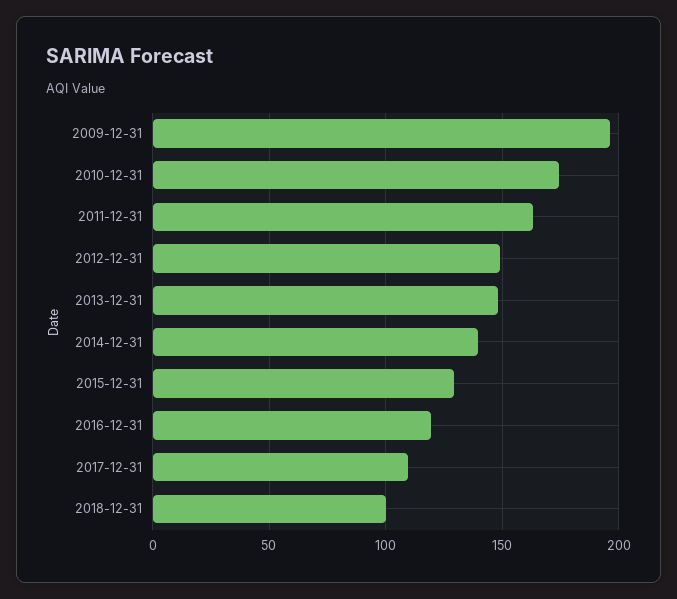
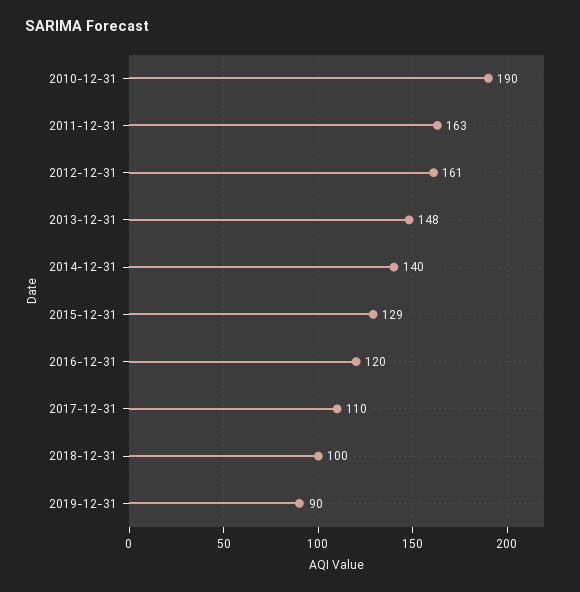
2009-12-31: 195 -> none
2010-12-31: 175 -> 190
2012-12-31: 150 -> 161
2019-12-31: none -> 90

